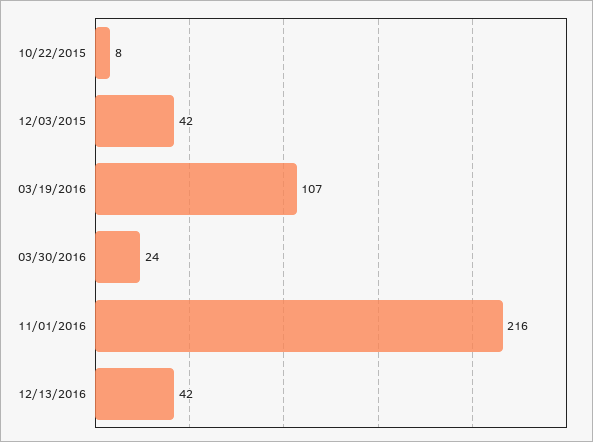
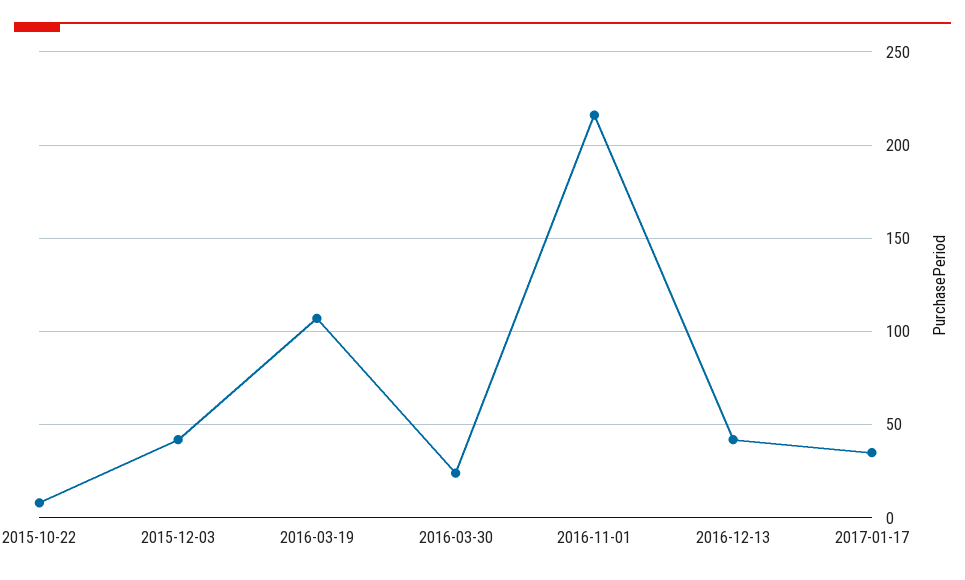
2017-01-17: none -> 35

